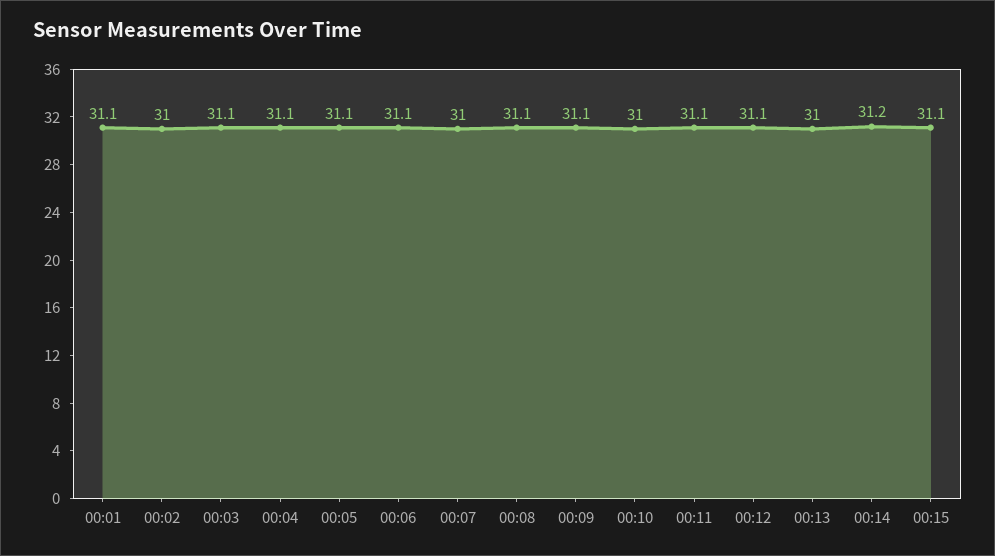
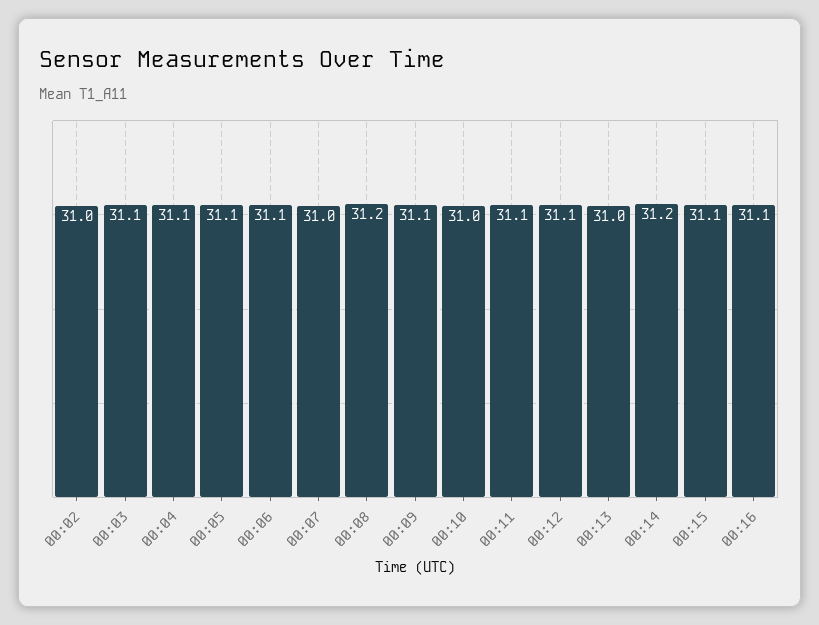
00:01: 31.1 -> none
00:08: 31.1 -> 31.2
00:16: none -> 31.1

